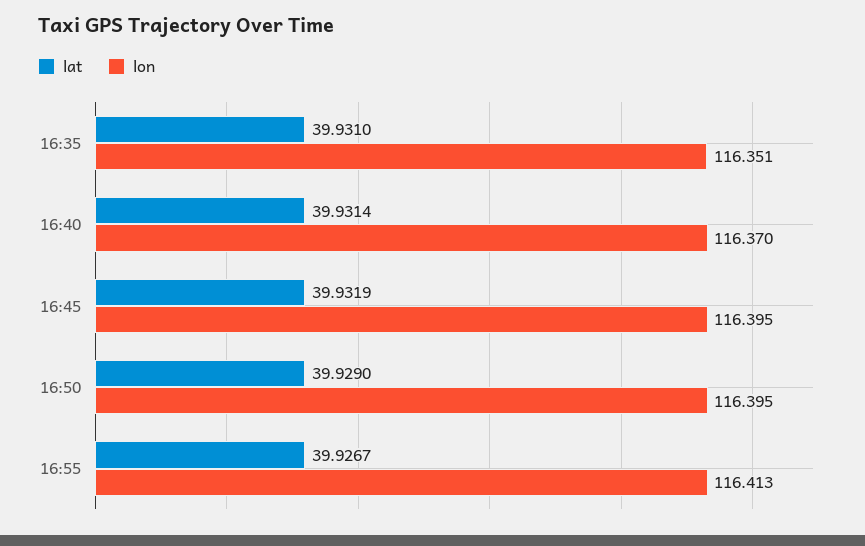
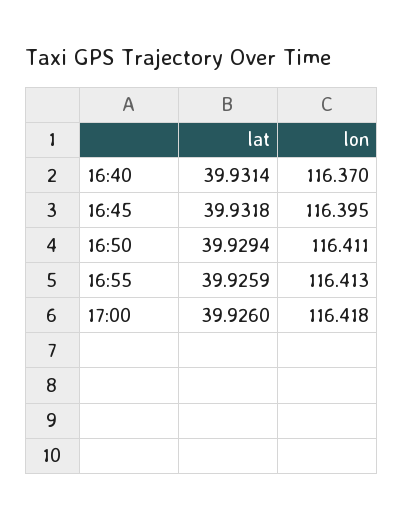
lat, 16:35: 39.931 -> none
lon, 16:35: 116.351 -> none
lat, 16:45: 39.9319 -> 39.9318
lat, 16:50: 39.929 -> 39.9294
lon, 16:50: 116.395 -> 116.411
lat, 16:55: 39.9267 -> 39.9259
lat, 17:00: none -> 39.926
lon, 17:00: none -> 116.418

